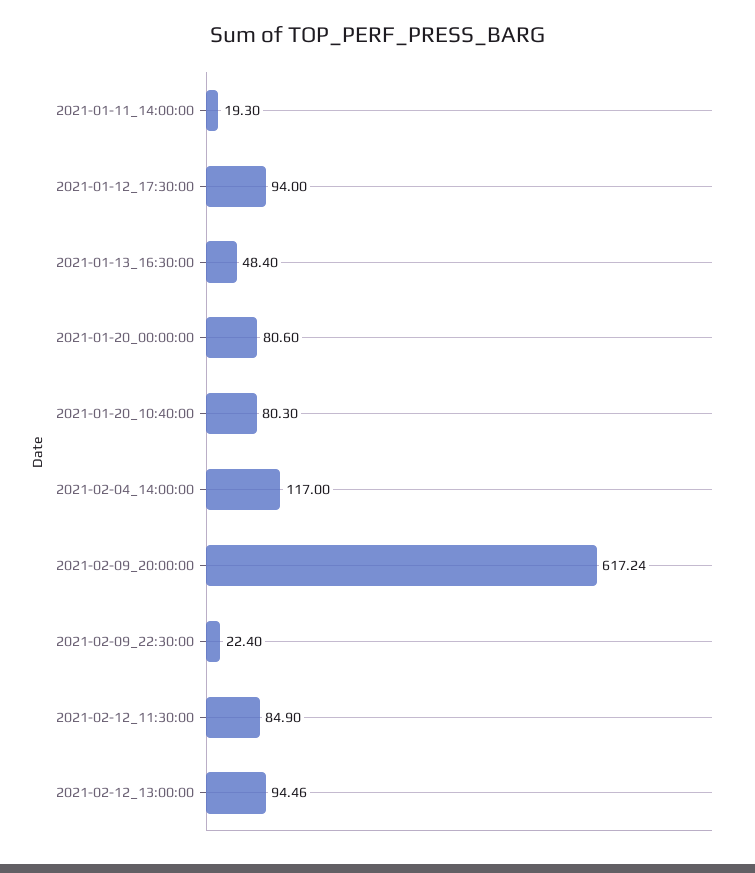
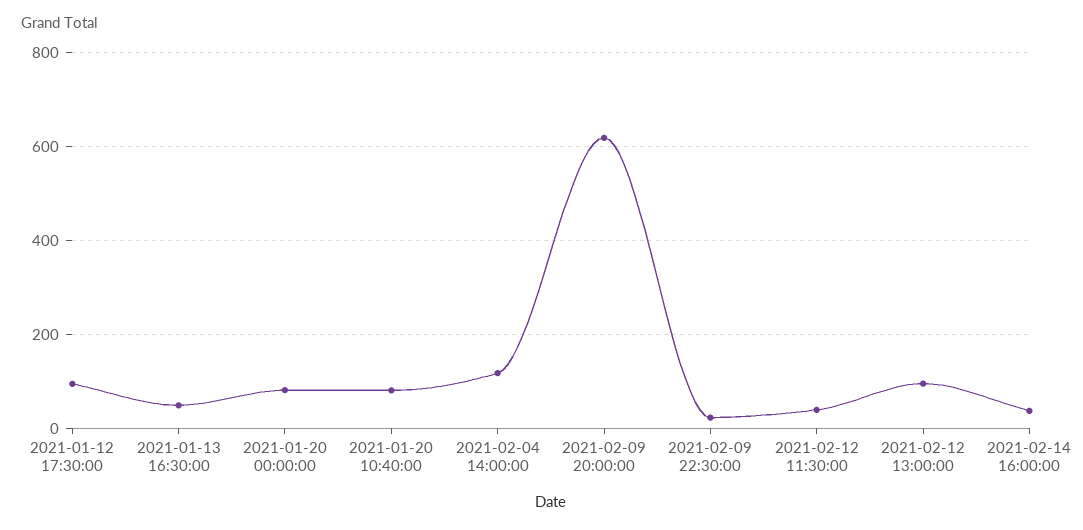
2021-01-11_14:00:00: 19.3 -> none
2021-02-12_11:30:00: 84.9 -> 40
2021-02-14 16:00:00: none -> 40

